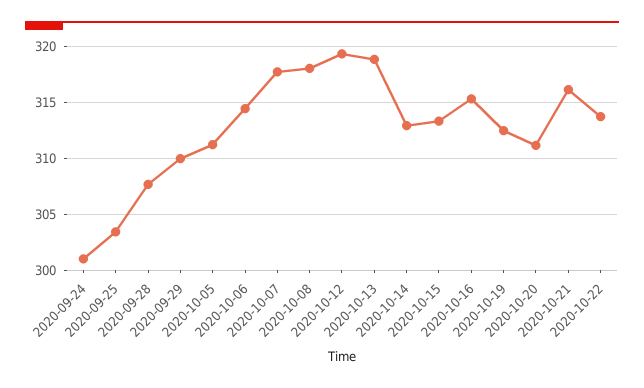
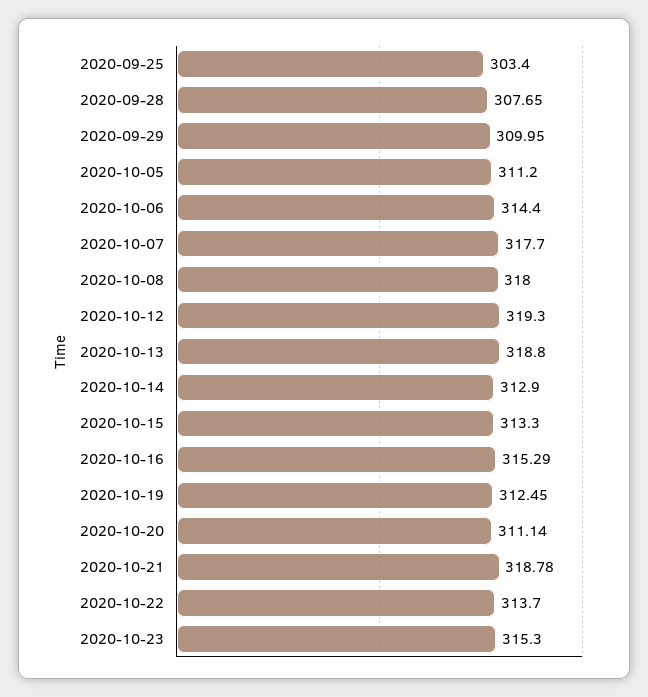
2020-09-24: 301 -> none
2020-10-21: 316 -> 318.78
2020-10-23: none -> 315.3

